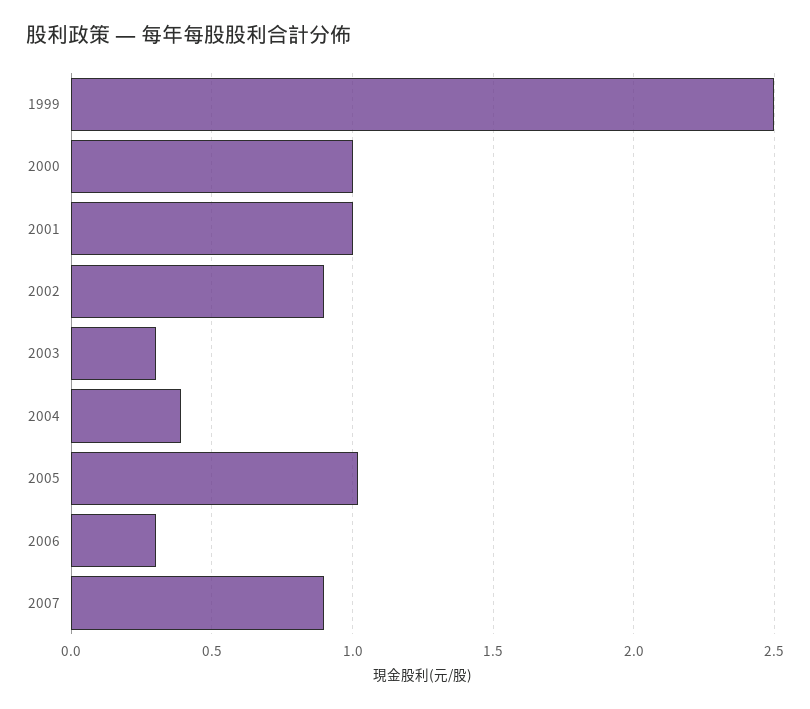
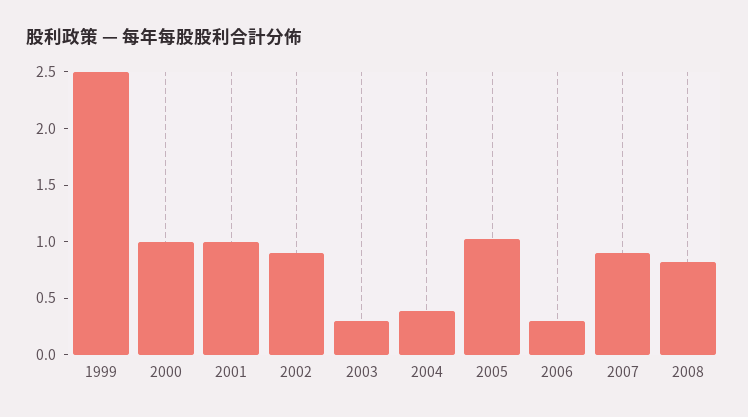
2008: none -> 0.8

